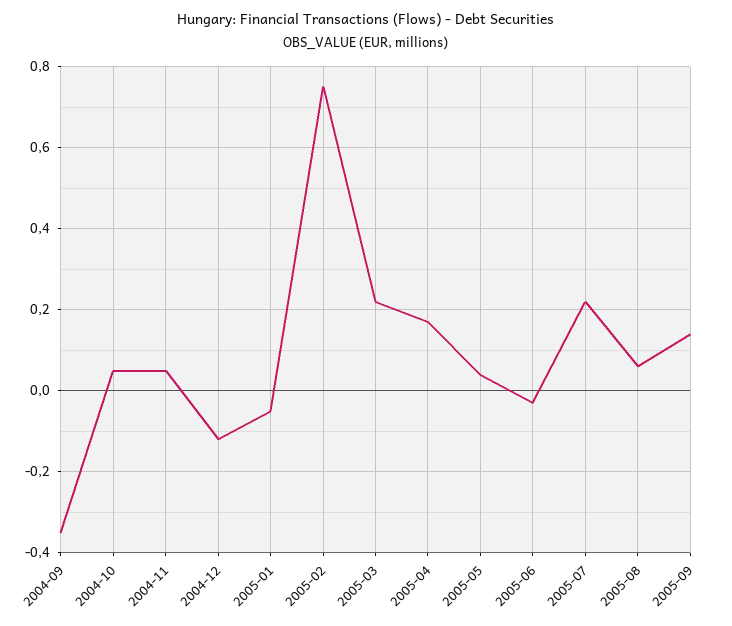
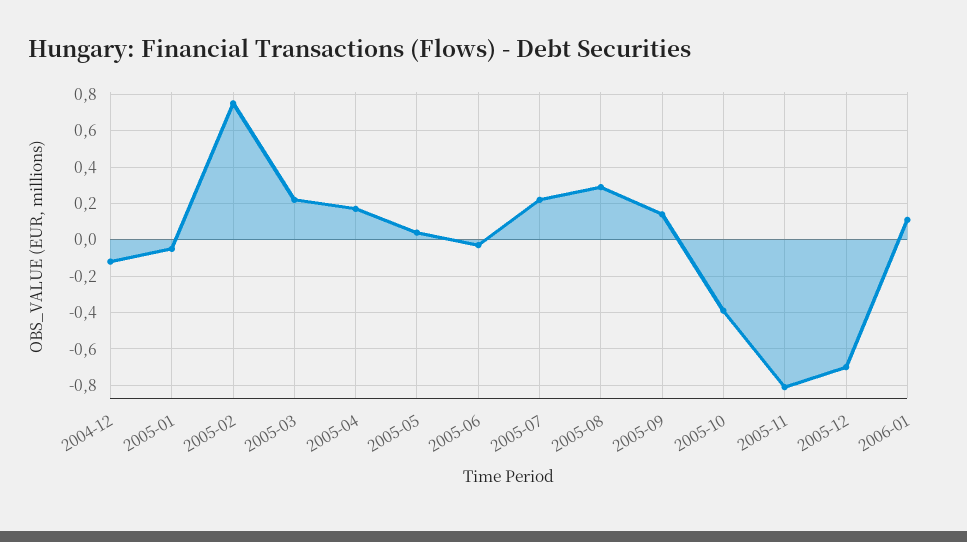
2004-09: -0.35 -> none
2004-10: 0.05 -> none
2004-11: 0.05 -> none
2005-08: 0.05 -> 0.3
2005-10: none -> -0.4
2005-11: none -> -0.8
2005-12: none -> -0.7
2006-01: none -> 0.1

